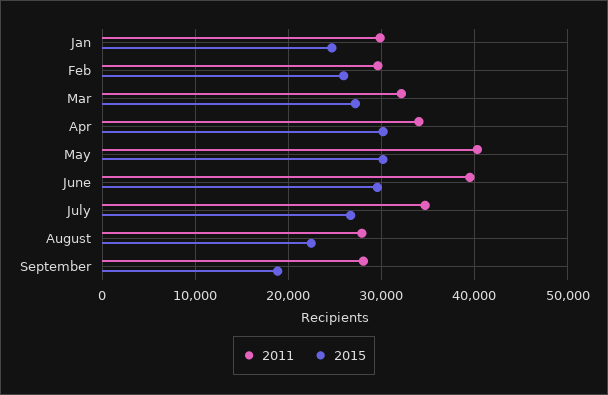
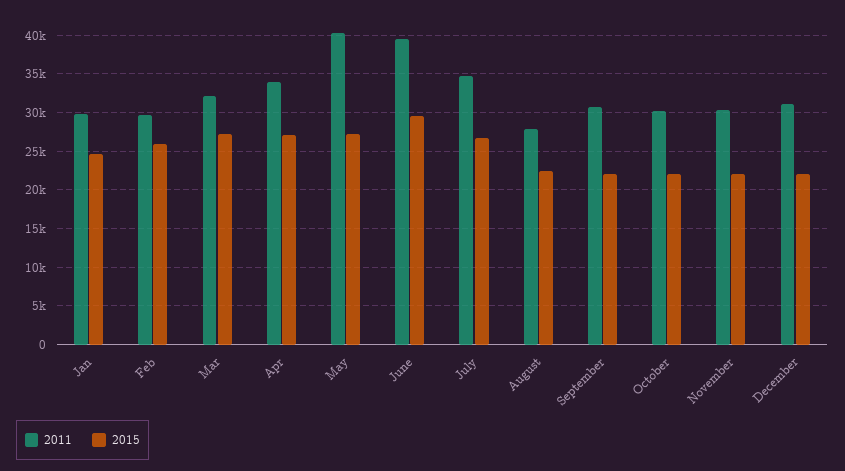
2015, Apr: 30000 -> 27000
2015, May: 30000 -> 27000
2011, September: 28000 -> 31000
2015, September: 19000 -> 22000
2011, October: none -> 30000
2015, October: none -> 22000
2011, November: none -> 30000
2015, November: none -> 22000
2011, December: none -> 31000
2015, December: none -> 22000

